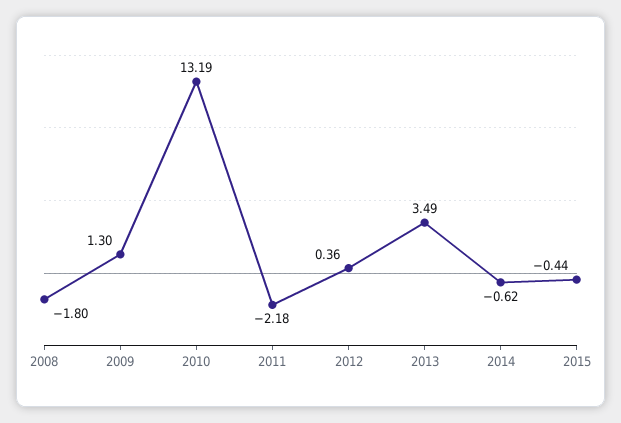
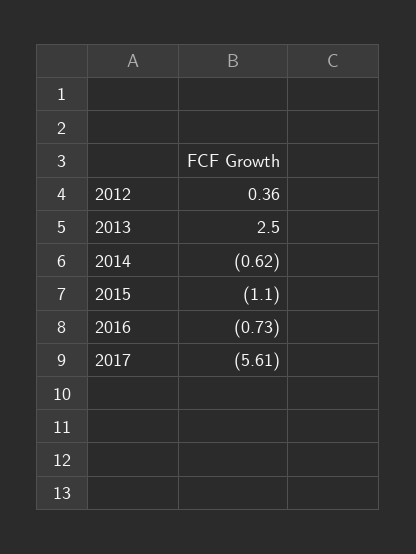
2008: -1.8 -> none
2009: 1.3 -> none
2010: 13.19 -> none
2011: -2.18 -> none
2013: 3.49 -> 2.5
2015: -0.44 -> -1.1
2016: none -> -0.73
2017: none -> -5.61

